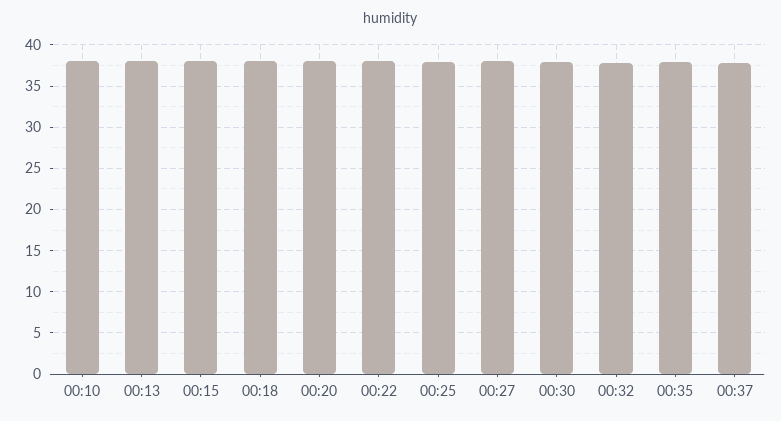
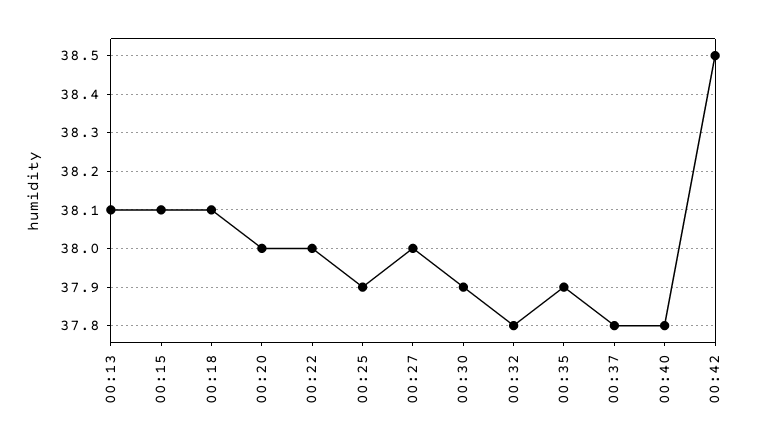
00:10: 38 -> none
00:40: none -> 37.8
00:42: none -> 38.5

